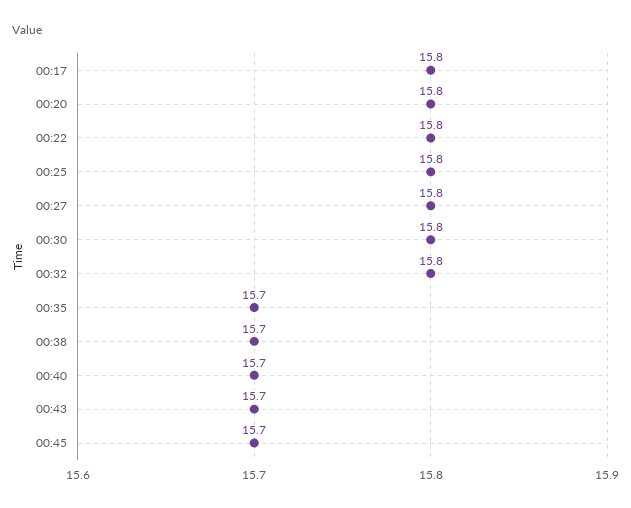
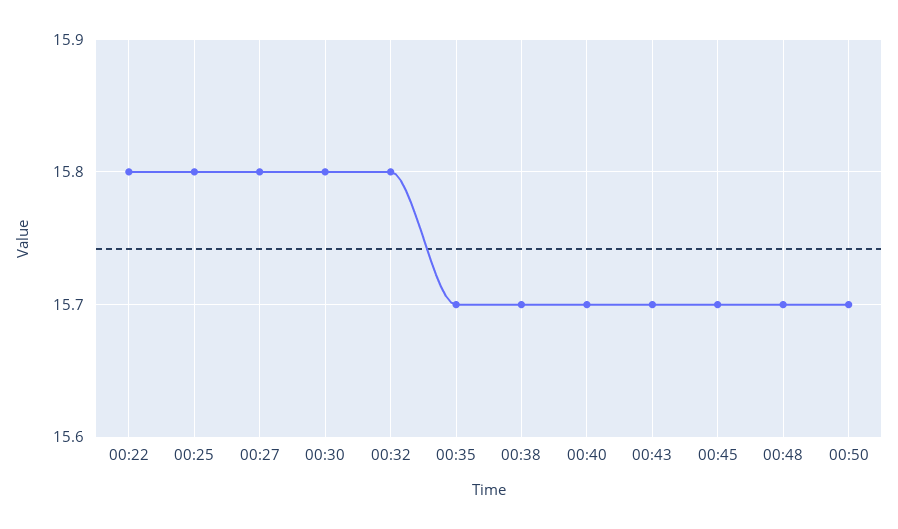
00:17: 15.8 -> none
00:20: 15.8 -> none
00:48: none -> 15.7
00:50: none -> 15.7

